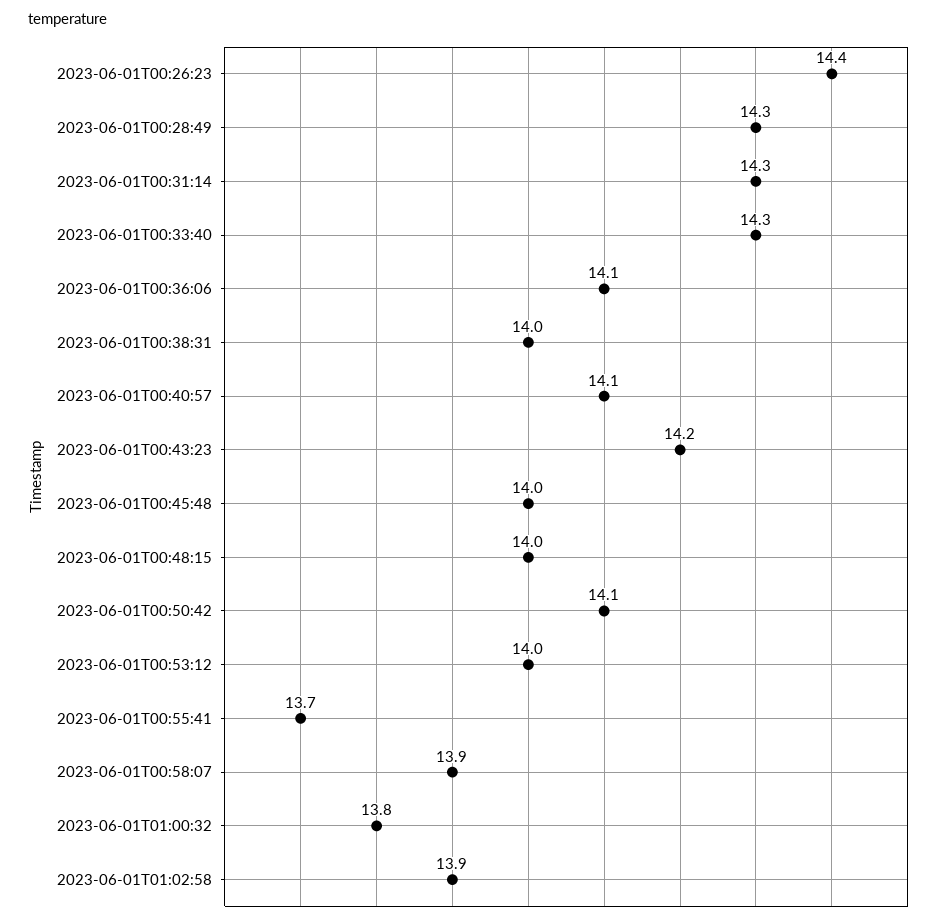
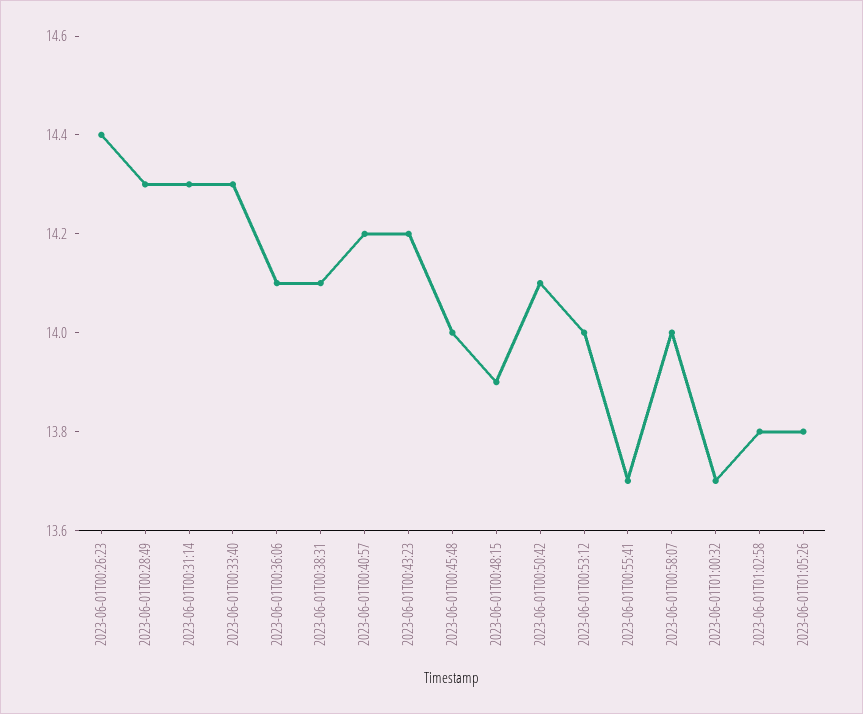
2023-06-01T00:38:31: 14 -> 14.1
2023-06-01T00:40:57: 14.1 -> 14.2
2023-06-01T00:48:15: 14 -> 13.9
2023-06-01T00:58:07: 13.9 -> 14
2023-06-01T01:00:32: 13.8 -> 13.7
2023-06-01T01:02:58: 13.9 -> 13.8
2023-06-01T01:05:26: none -> 13.8

